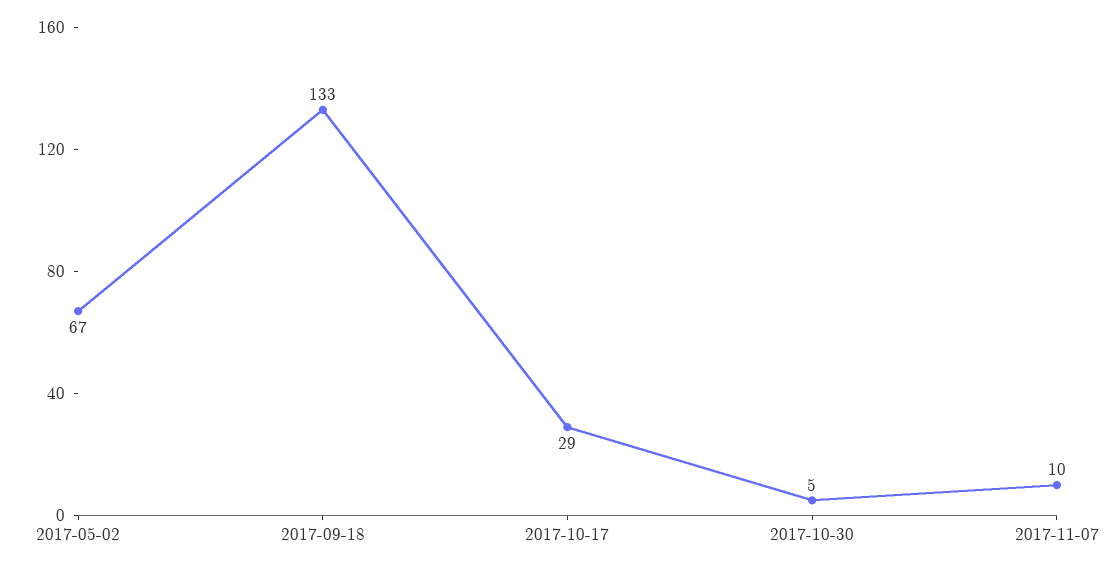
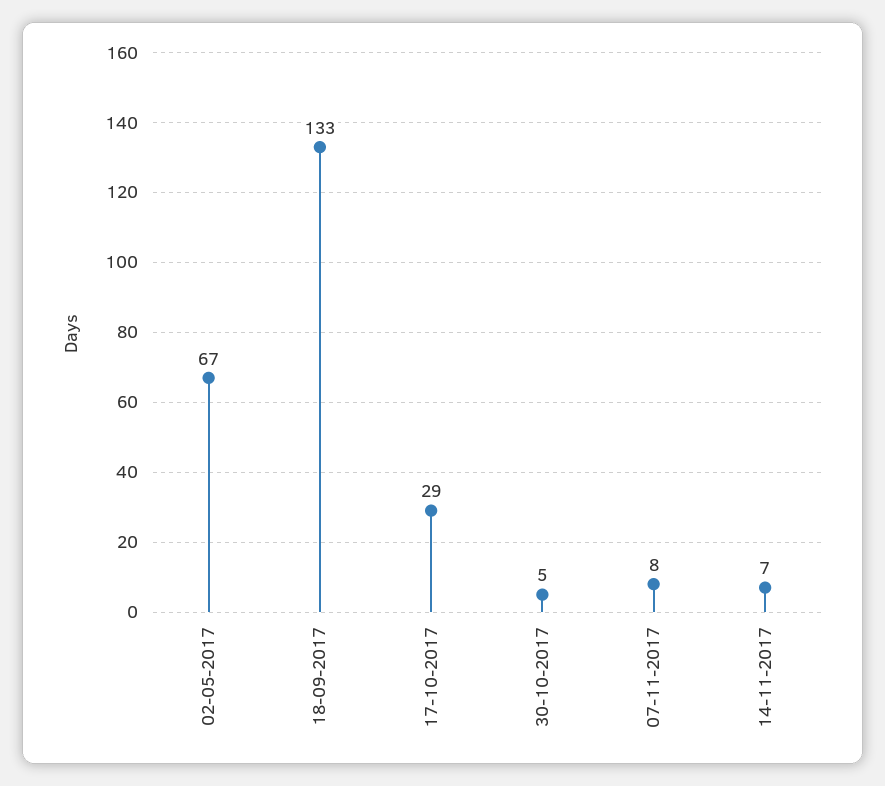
2017-11-07: 10 -> 8
14-11-2017: none -> 7

